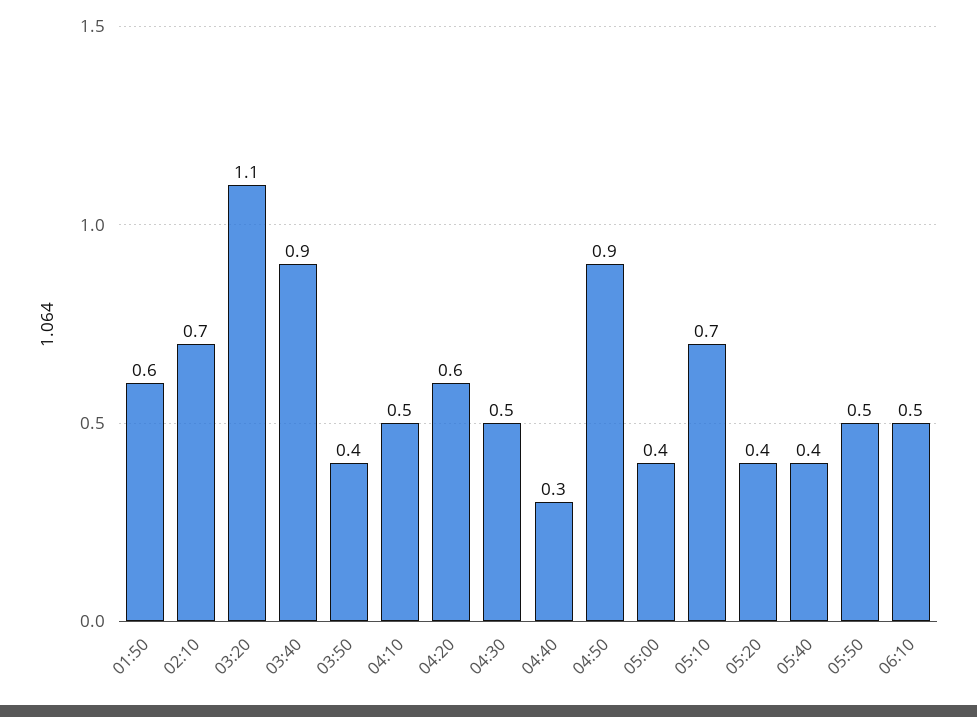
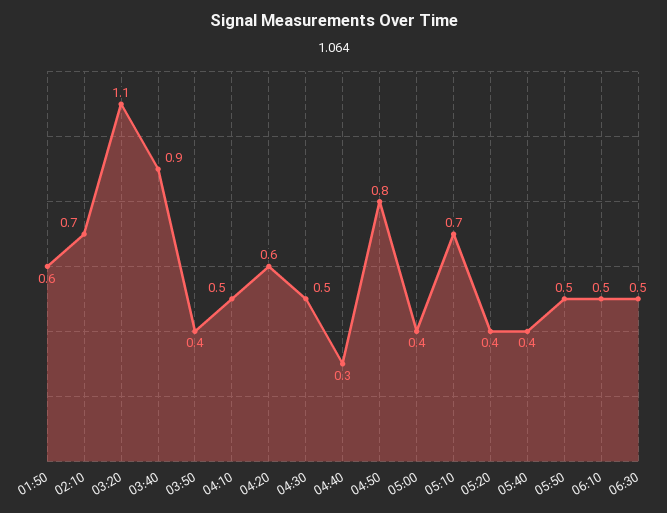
04:50: 0.9 -> 0.8
06:30: none -> 0.5

